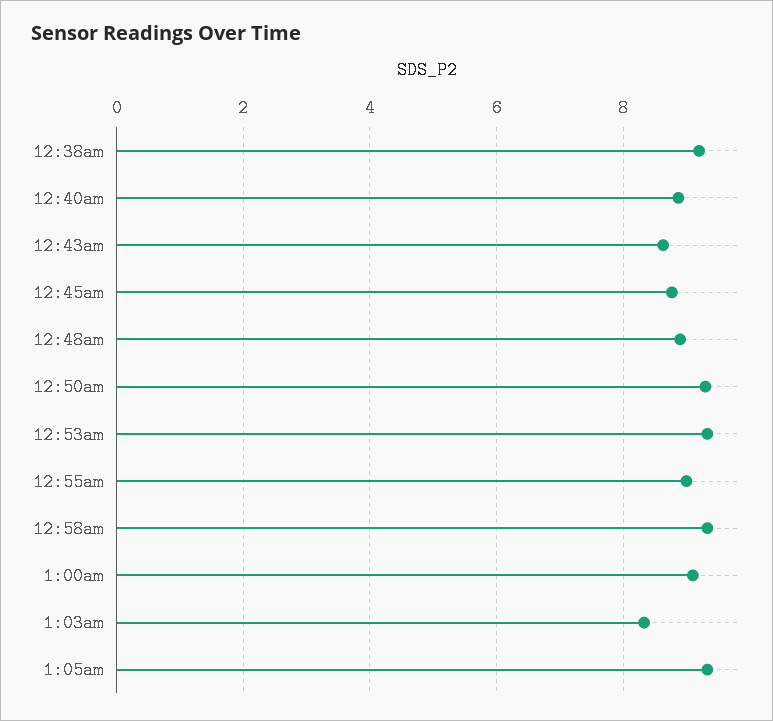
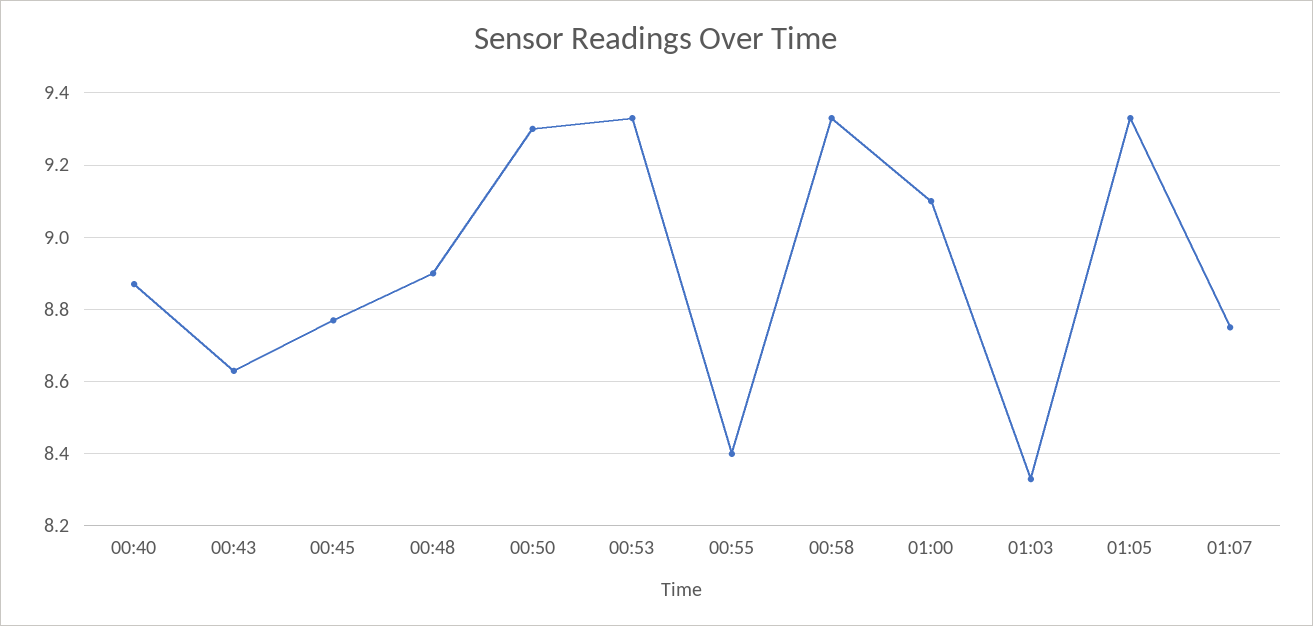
12:38am: 9.2 -> none
12:55am: 9 -> 8.4
01:07: none -> 8.75

